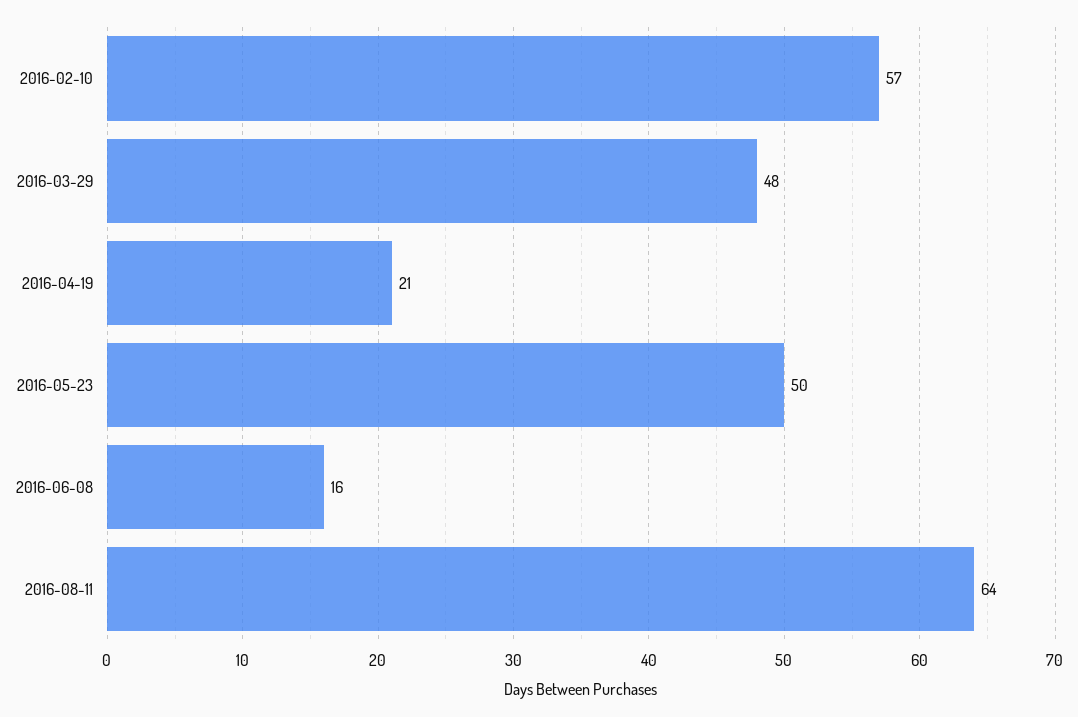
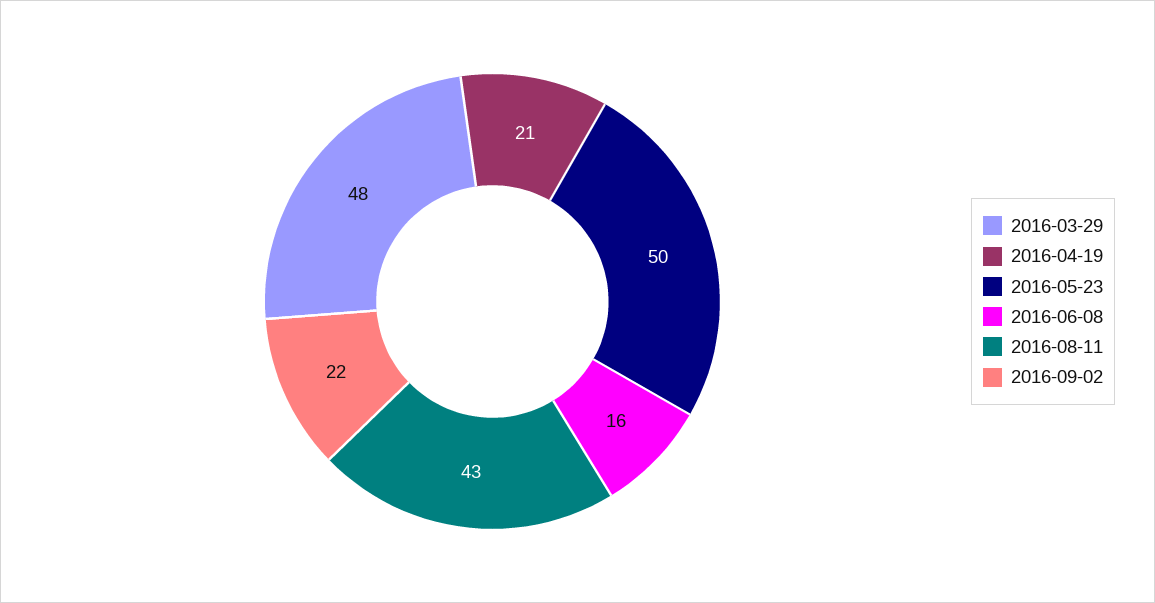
2016-02-10: 57 -> none
2016-08-11: 64 -> 43
2016-09-02: none -> 22

